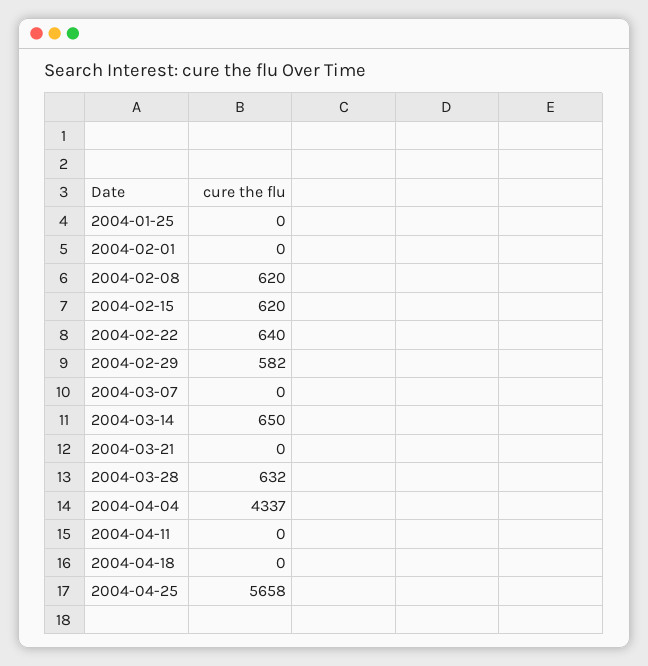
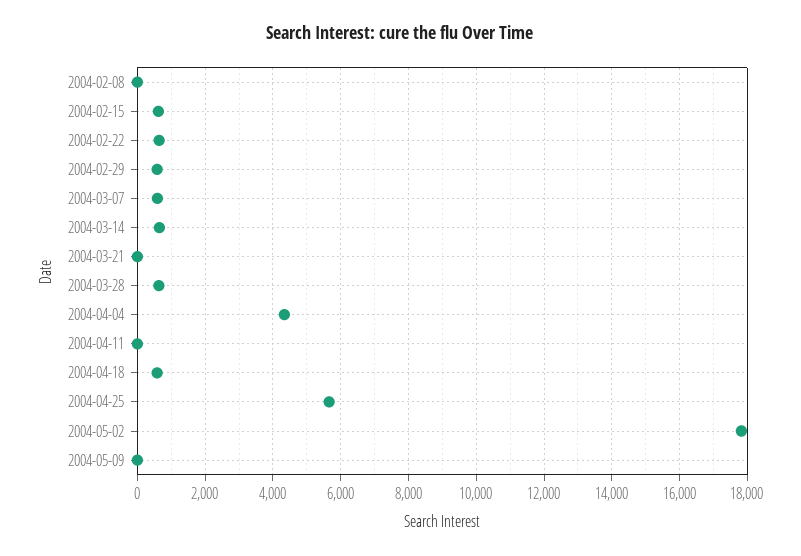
2004-01-25: 0 -> none
2004-02-01: 0 -> none
2004-02-08: 620 -> 0
2004-03-07: 0 -> 600
2004-04-18: 0 -> 600
2004-05-02: none -> 17800
2004-05-09: none -> 0

